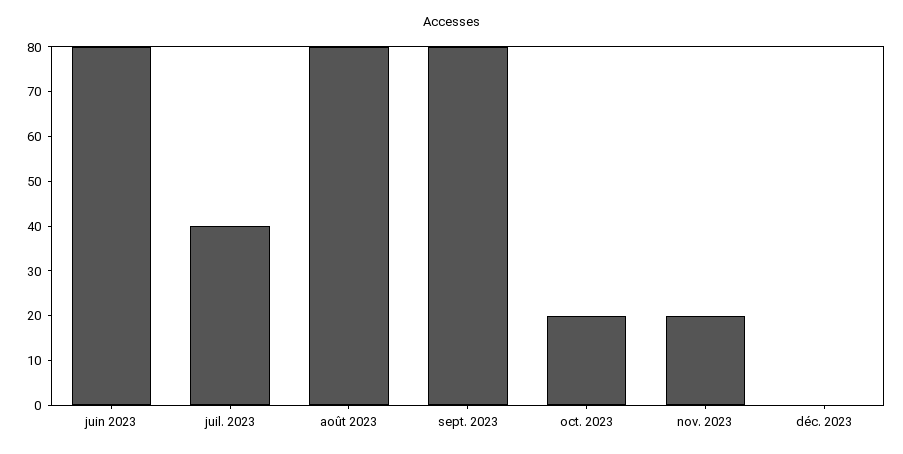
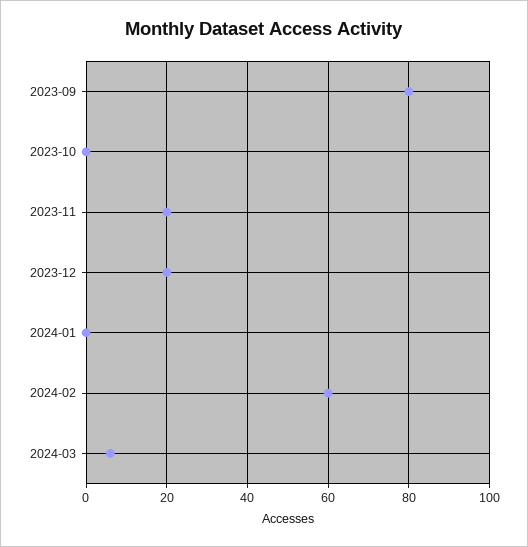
juin 2023: 80 -> none
juil. 2023: 40 -> none
août 2023: 80 -> none
oct. 2023: 20 -> 0
déc. 2023: 0 -> 20
2024-01: none -> 0
2024-02: none -> 60
2024-03: none -> 5

